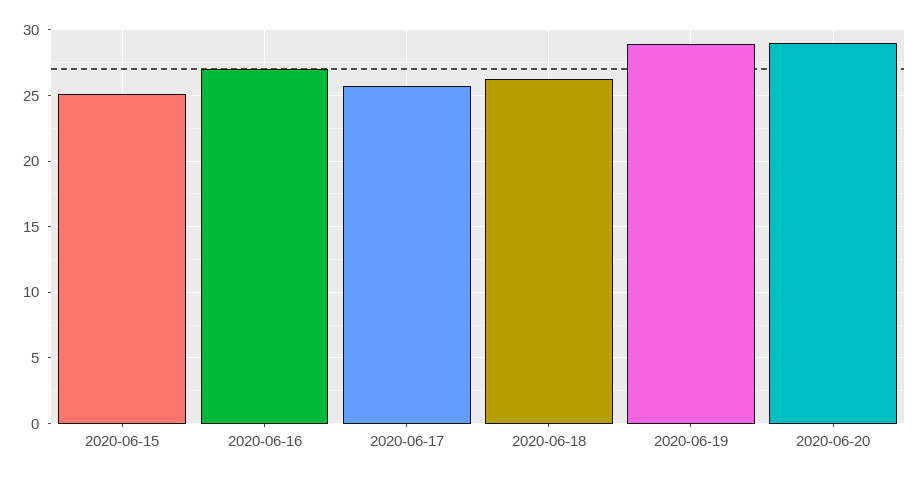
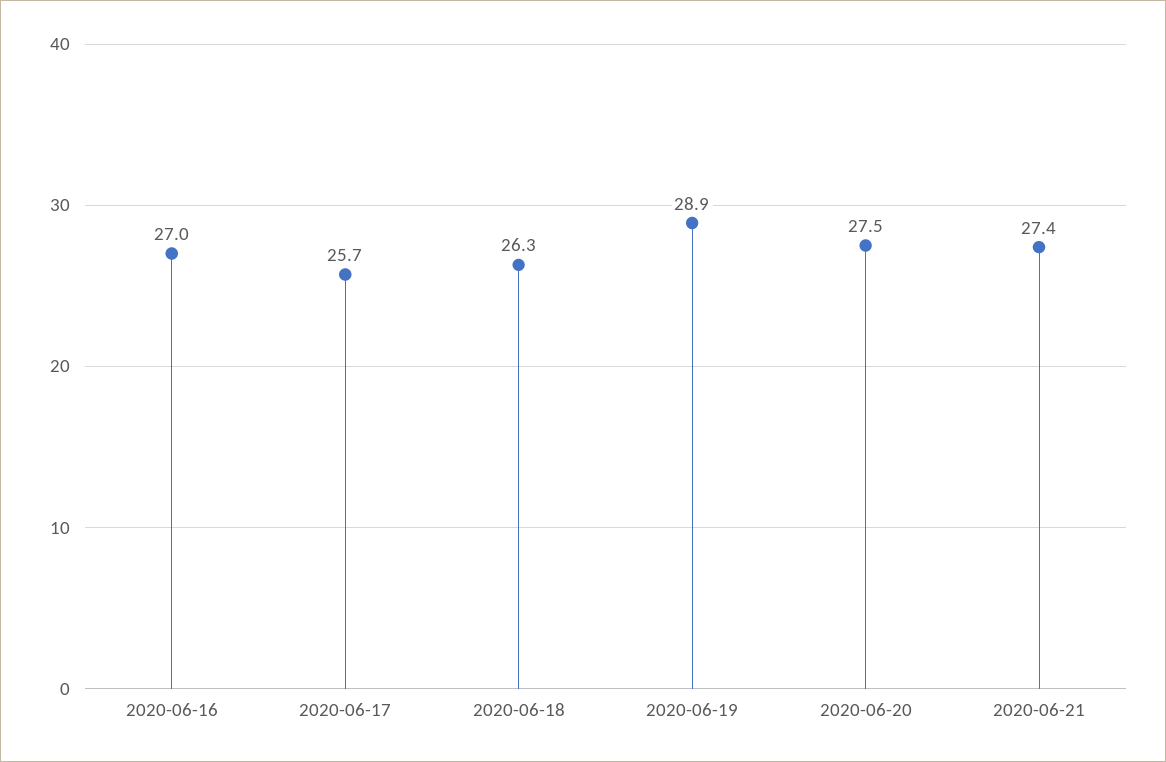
2020-06-15: 25 -> none
2020-06-20: 29 -> 27.5
2020-06-21: none -> 27.4

